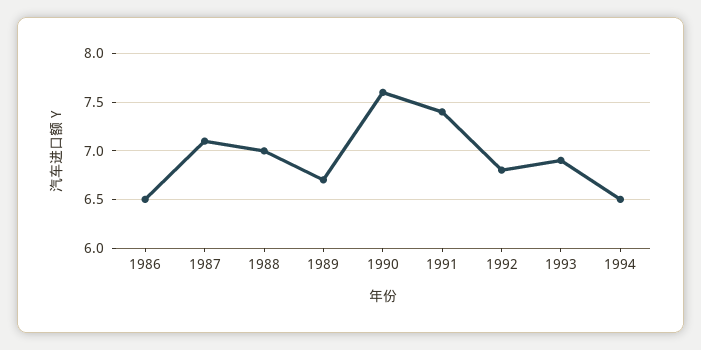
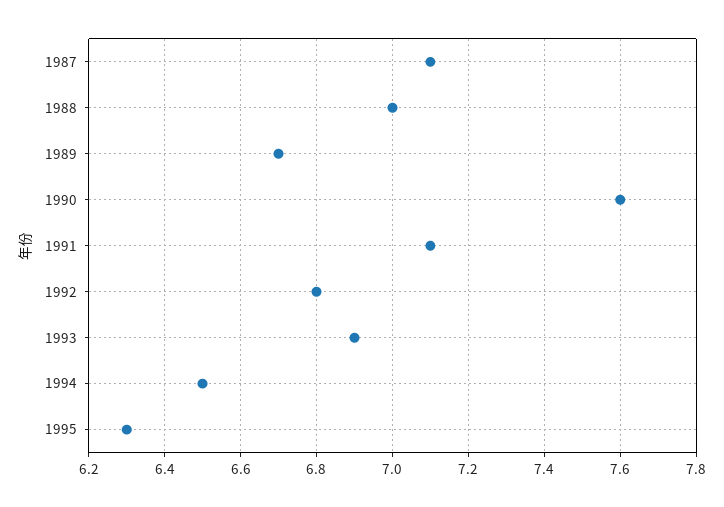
1986: 6.5 -> none
1991: 7.4 -> 7.1
1995: none -> 6.3

